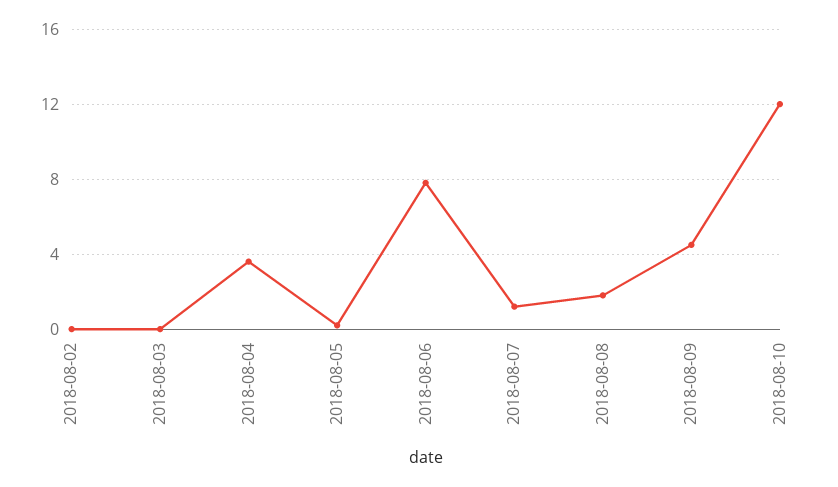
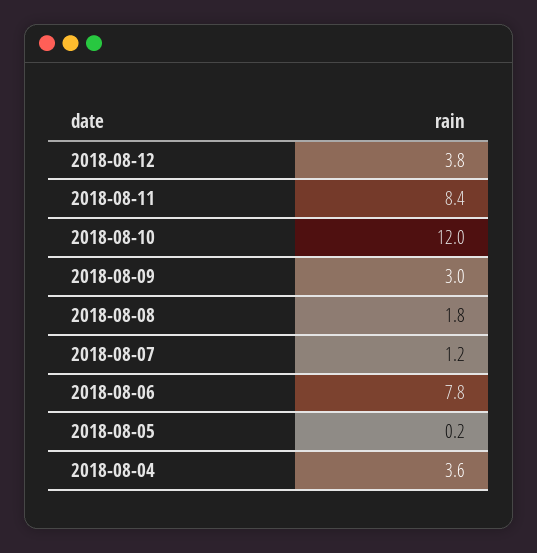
2018-08-02: 0 -> none
2018-08-03: 0 -> none
2018-08-09: 4.5 -> 3
2018-08-12: none -> 3.8
2018-08-11: none -> 8.4

